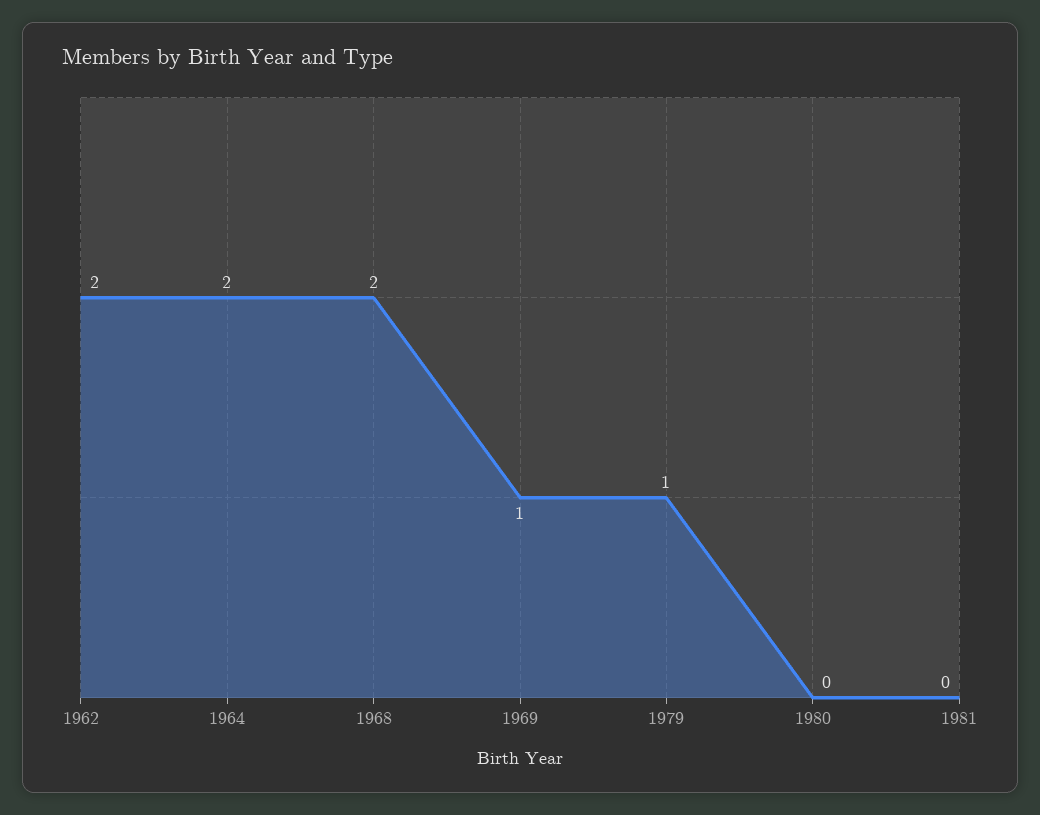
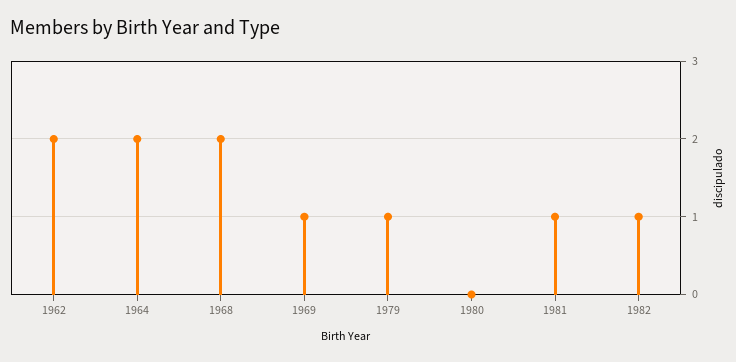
1981: 0 -> 1
1982: none -> 1

